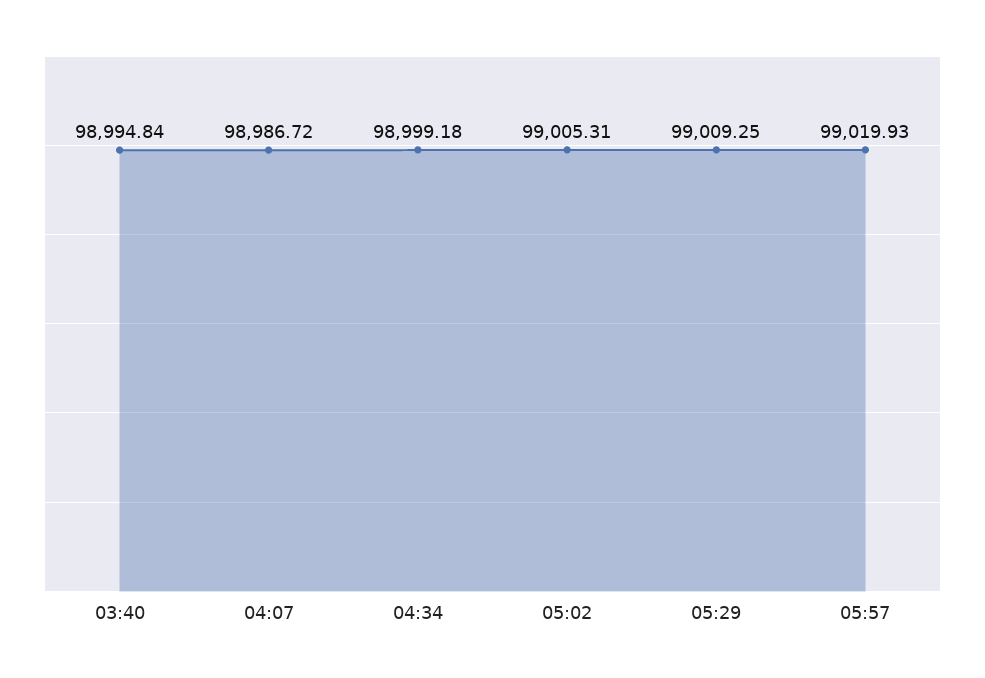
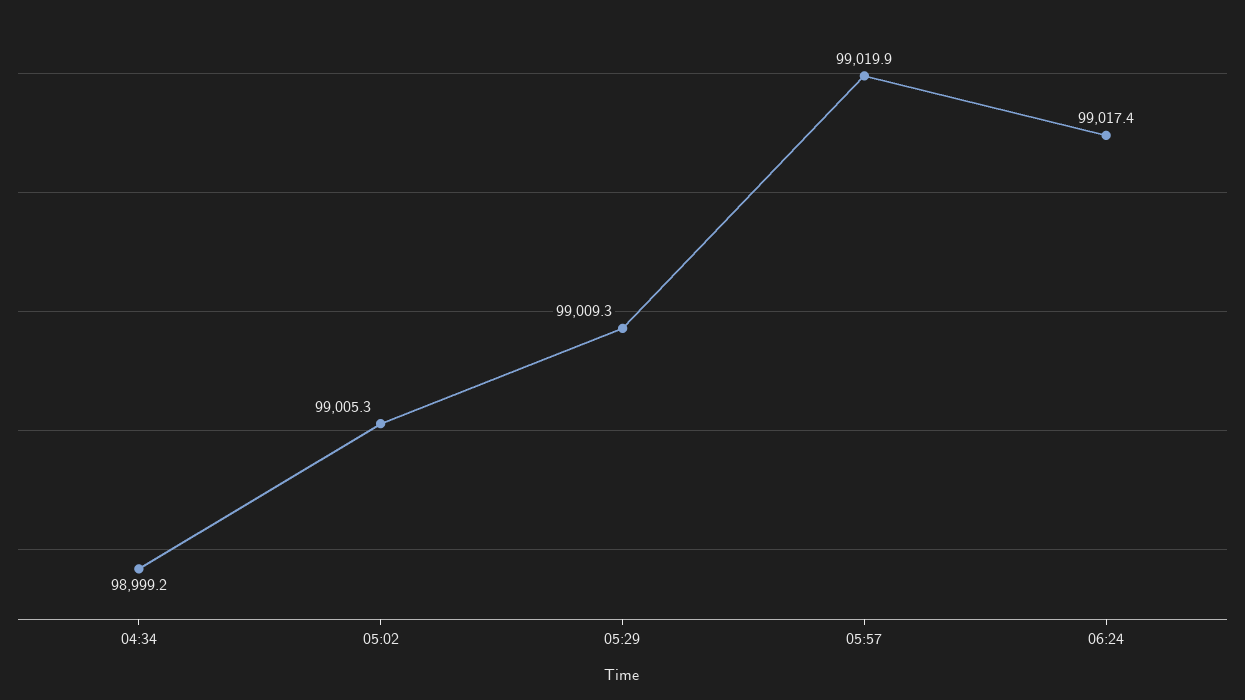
03:40: 98994.84 -> none
04:07: 98986.72 -> none
06:24: none -> 99017.4

